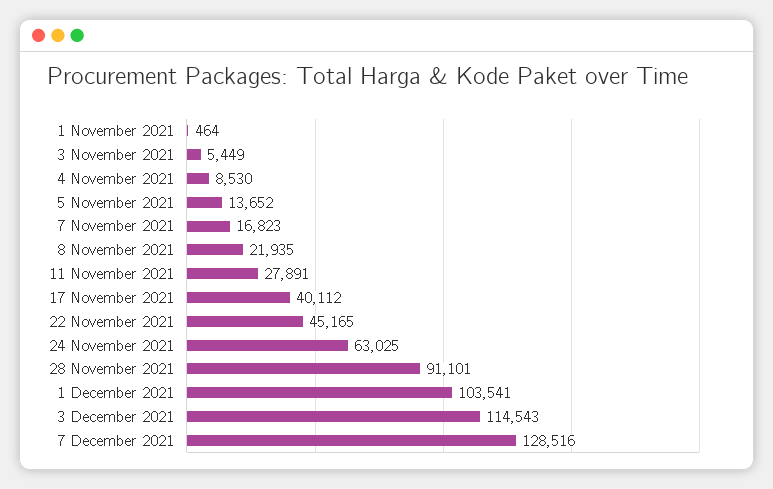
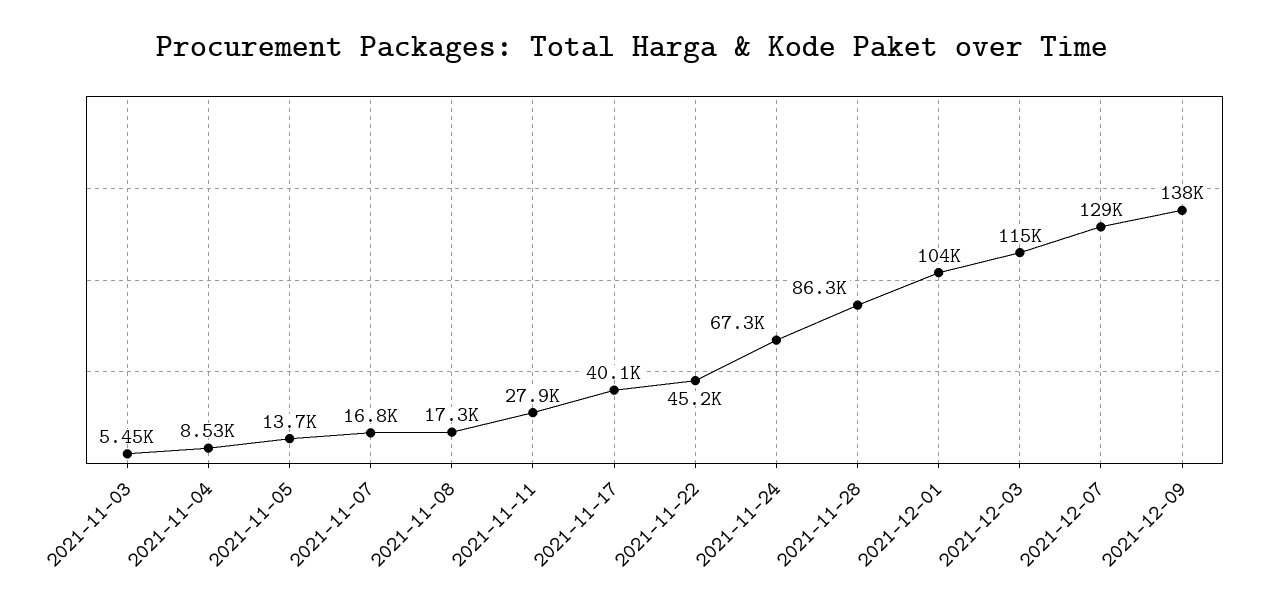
1 November 2021: 464 -> none
8 November 2021: 21935 -> 17300
24 November 2021: 63025 -> 67300
28 November 2021: 91101 -> 86300
2021-12-09: none -> 138000

